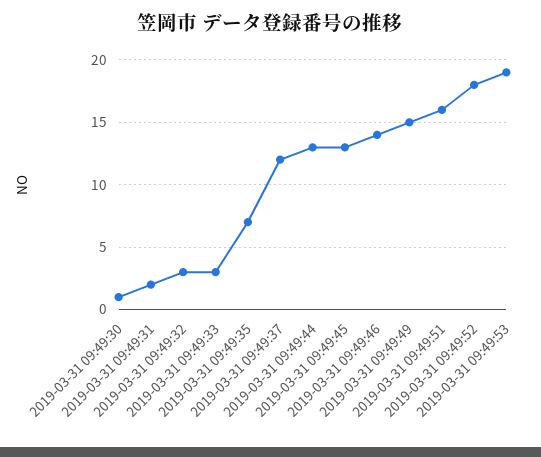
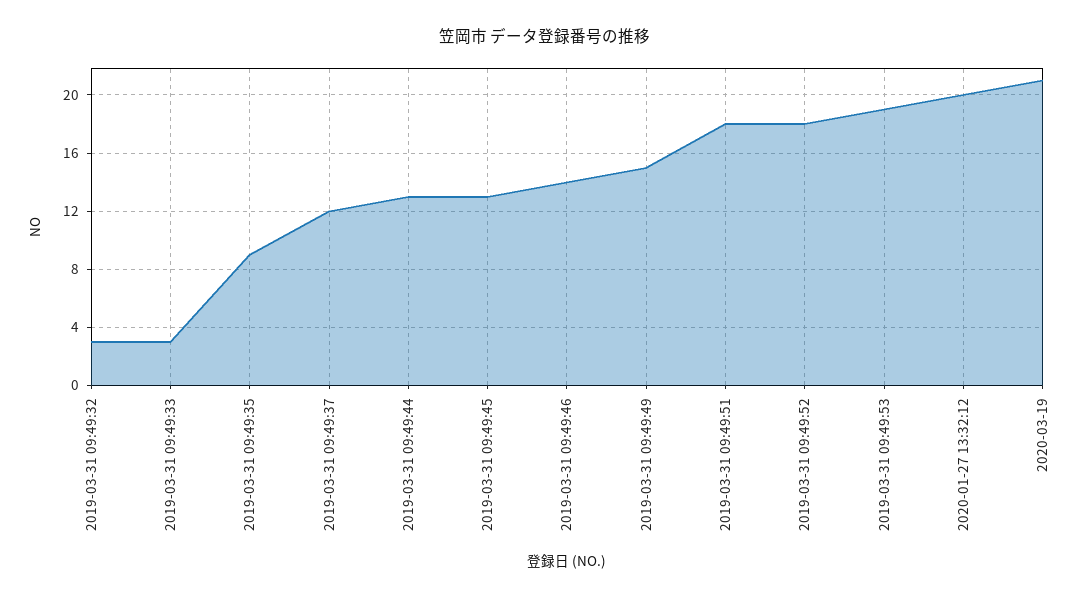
2019-03-31 09:49:30: 1 -> none
2019-03-31 09:49:31: 2 -> none
2019-03-31 09:49:35: 7 -> 9
2019-03-31 09:49:51: 16 -> 18
2020-01-27 13:32:12: none -> 20
2020-03-19: none -> 21

